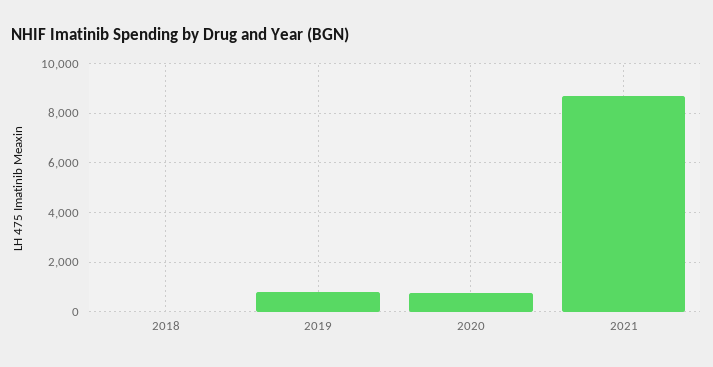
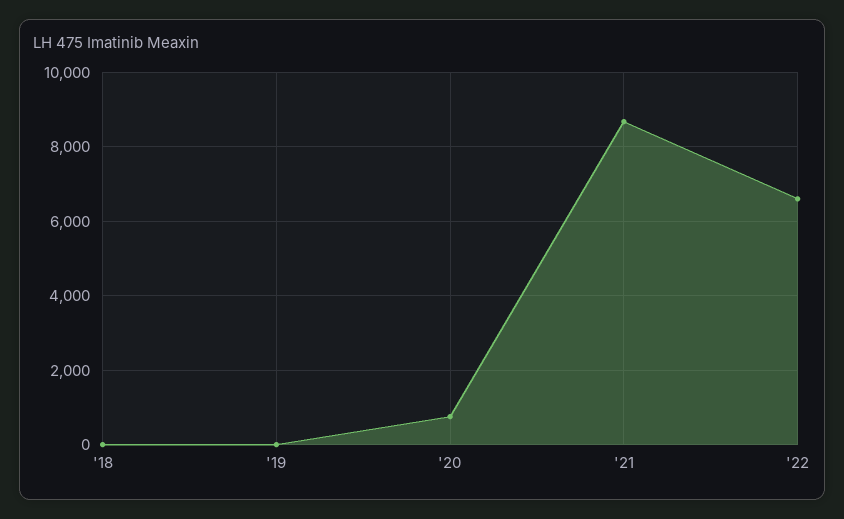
2019: 750 -> 0
'22: none -> 6600

